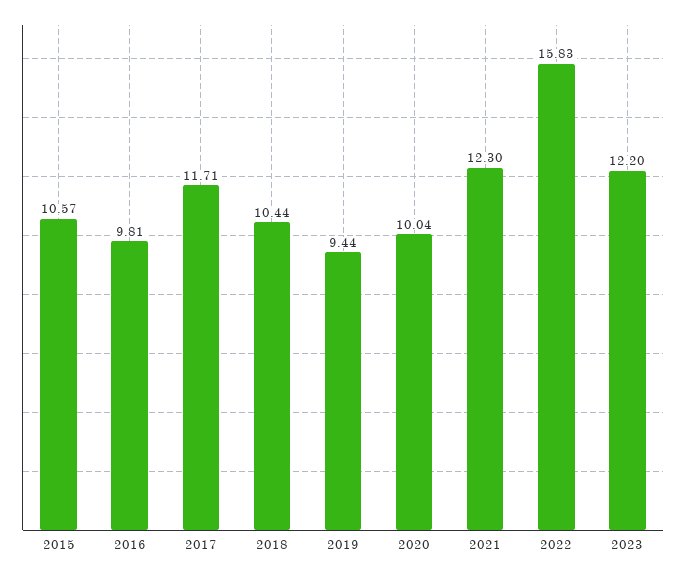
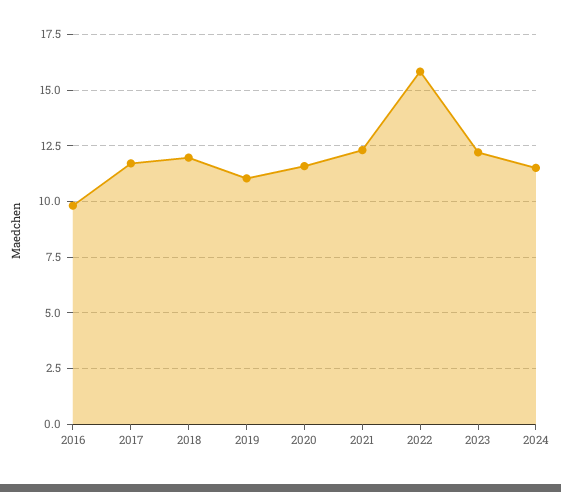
2015: 10.57 -> none
2018: 10.44 -> 12
2019: 9.44 -> 11
2020: 10.04 -> 11.5
2024: none -> 11.5

